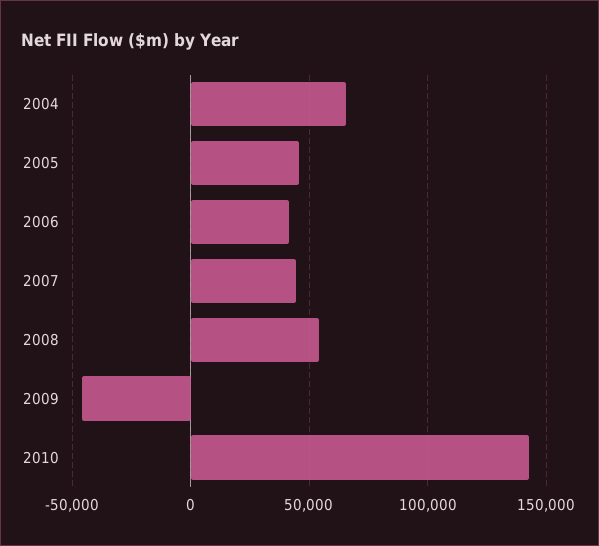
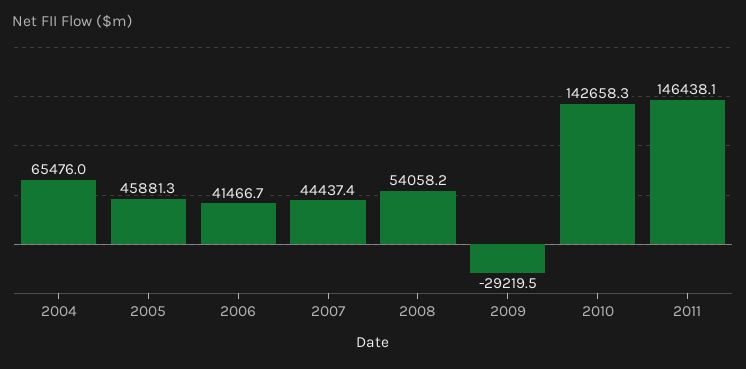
2009: -45000 -> -29219.5
2011: none -> 146438.1

